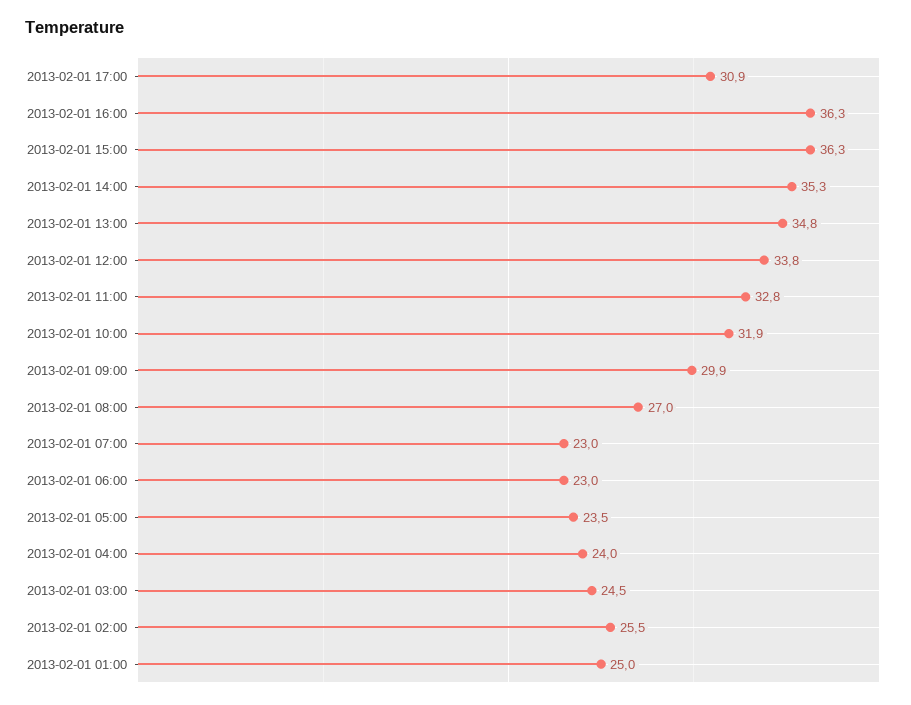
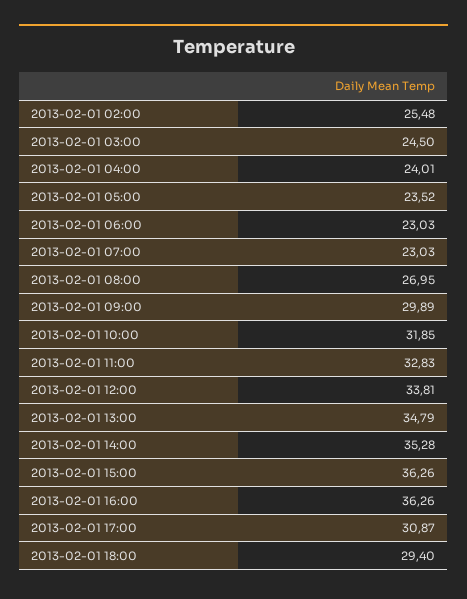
2013-02-01 01:00: 25 -> none
2013-02-01 18:00: none -> 29.4

